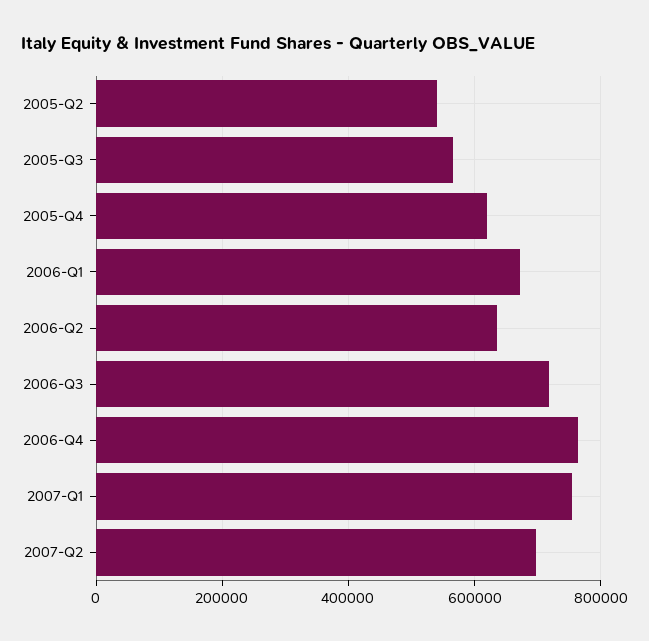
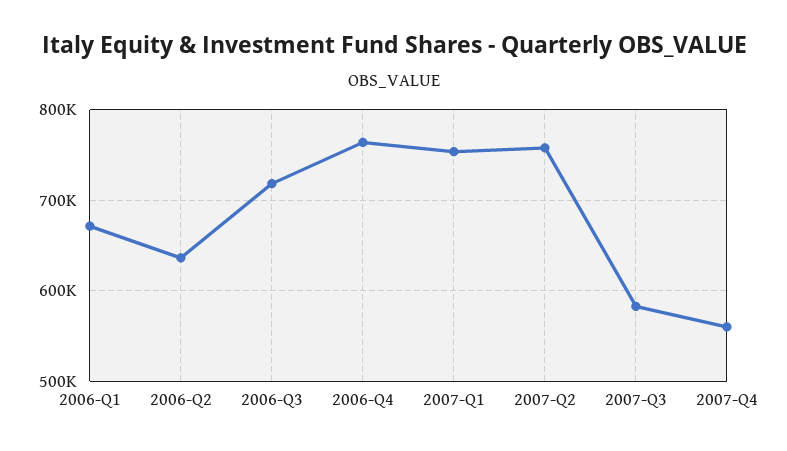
2005-Q2: 540000 -> none
2005-Q3: 560000 -> none
2005-Q4: 620000 -> none
2007-Q2: 700000 -> 760000
2007-Q3: none -> 580000
2007-Q4: none -> 560000

